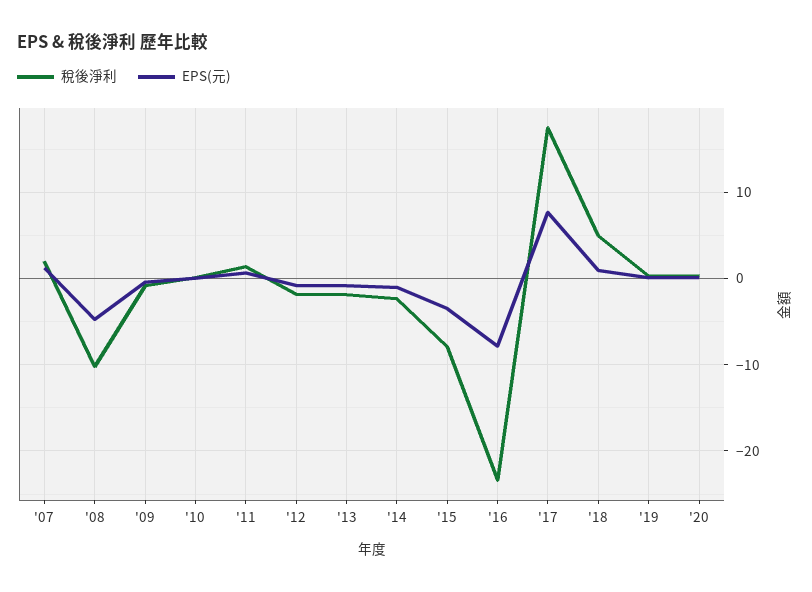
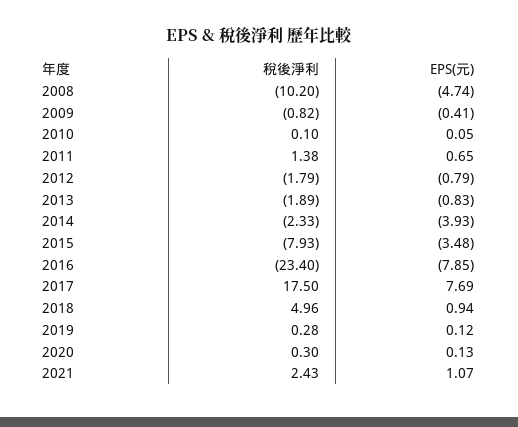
稅後淨利, '07: 2 -> none
EPS(元), '07: 1 -> none
EPS(元), '14: -1 -> -3.93
稅後淨利, 2021: none -> 2.43
EPS(元), 2021: none -> 1.07

